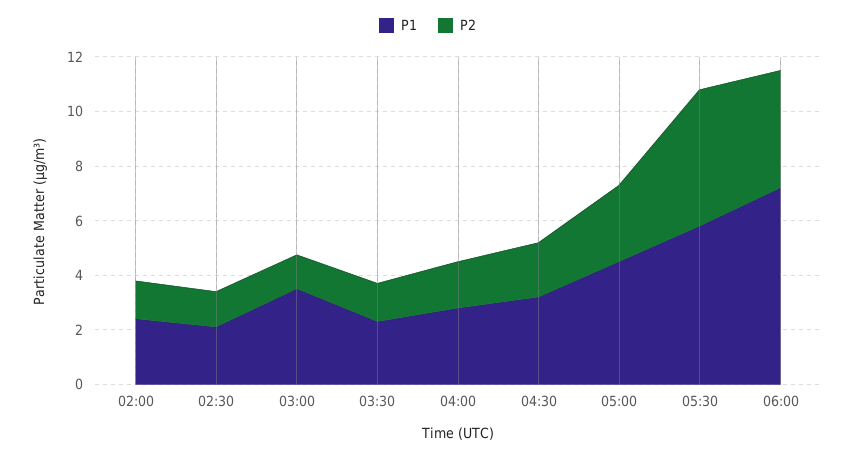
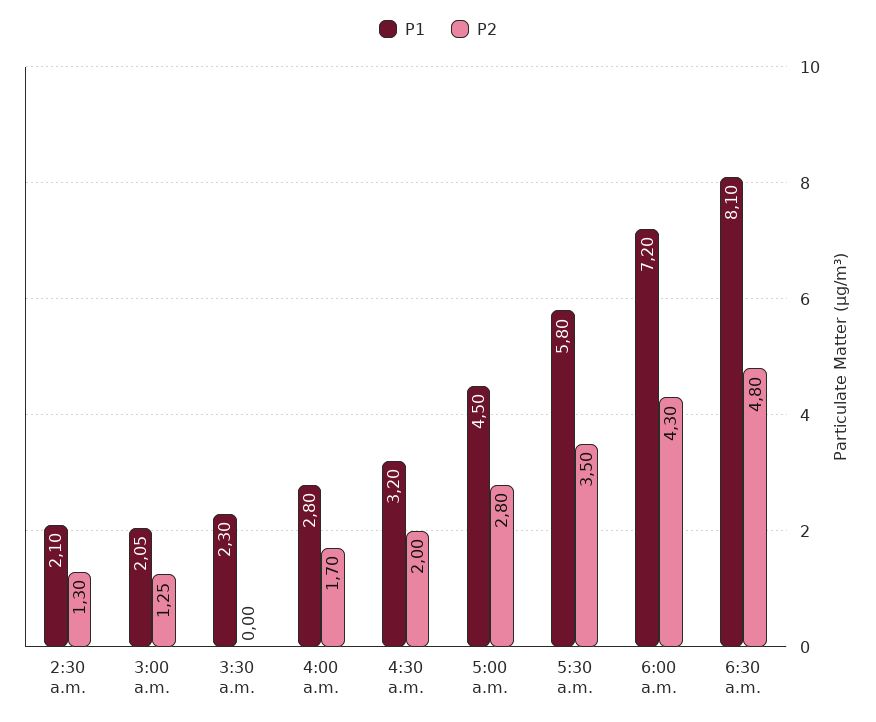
P1, 02:00: 2.5 -> none
P2, 02:00: 1.5 -> none
P1, 03:00: 3.5 -> 2.05
P2, 03:30: 1.5 -> 0
P2, 05:30: 5 -> 3.5
P1, 6:30 a.m.: none -> 8.1
P2, 6:30 a.m.: none -> 4.8

